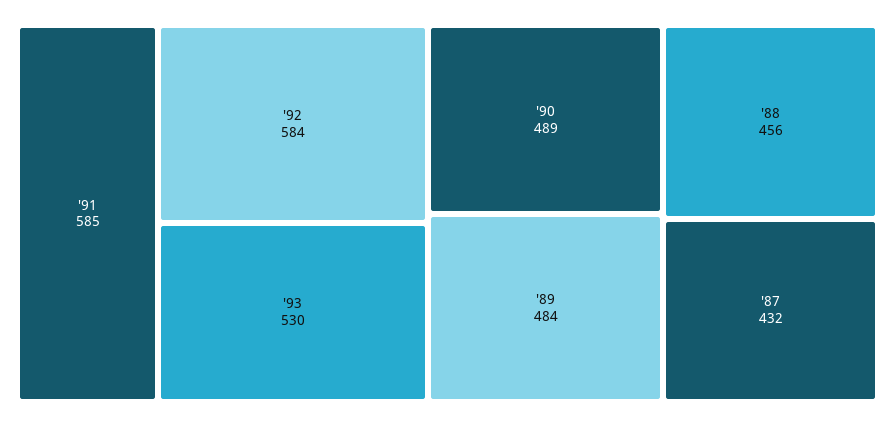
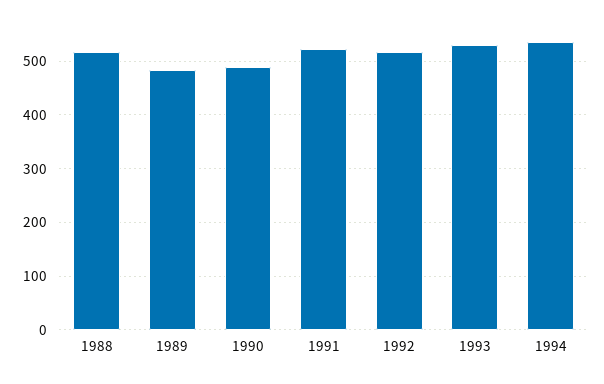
'91: 585 -> 520
'92: 584 -> 520
'88: 456 -> 520
'87: 432 -> none
1994: none -> 540

